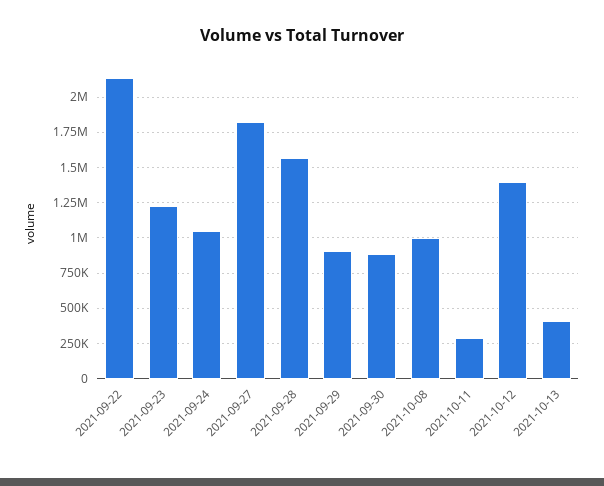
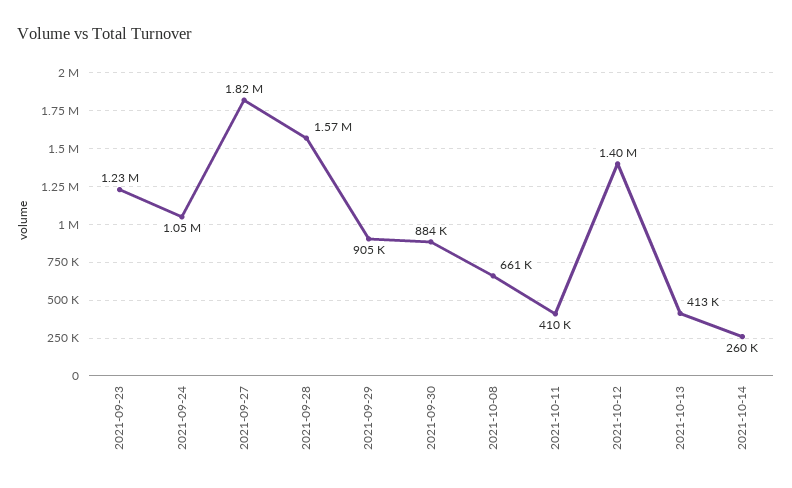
2021-09-22: 2150000 -> none
2021-10-08: 1000000 -> 661000
2021-10-11: 300000 -> 410000
2021-10-14: none -> 260000

